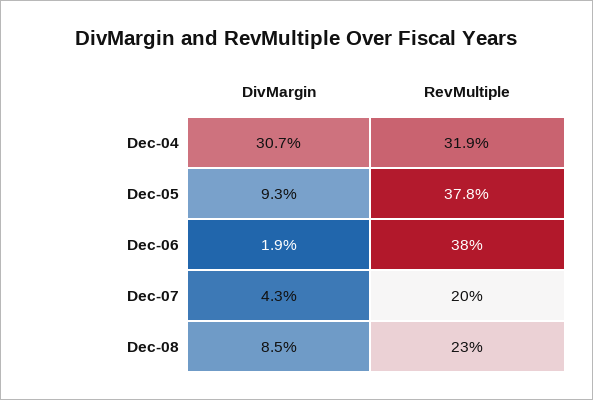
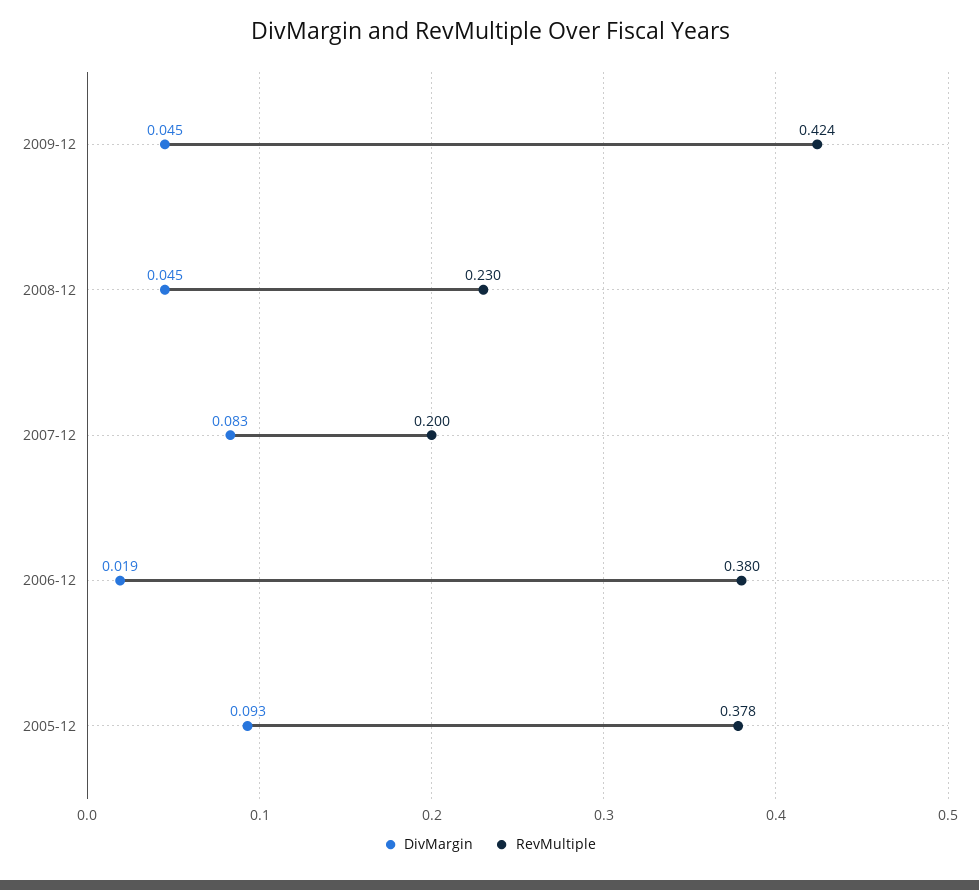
DivMargin, Dec-04: 0.307 -> none
RevMultiple, Dec-04: 0.319 -> none
DivMargin, Dec-07: 0.043 -> 0.083
DivMargin, Dec-08: 0.085 -> 0.045
DivMargin, 2009-12: none -> 0.045
RevMultiple, 2009-12: none -> 0.424

